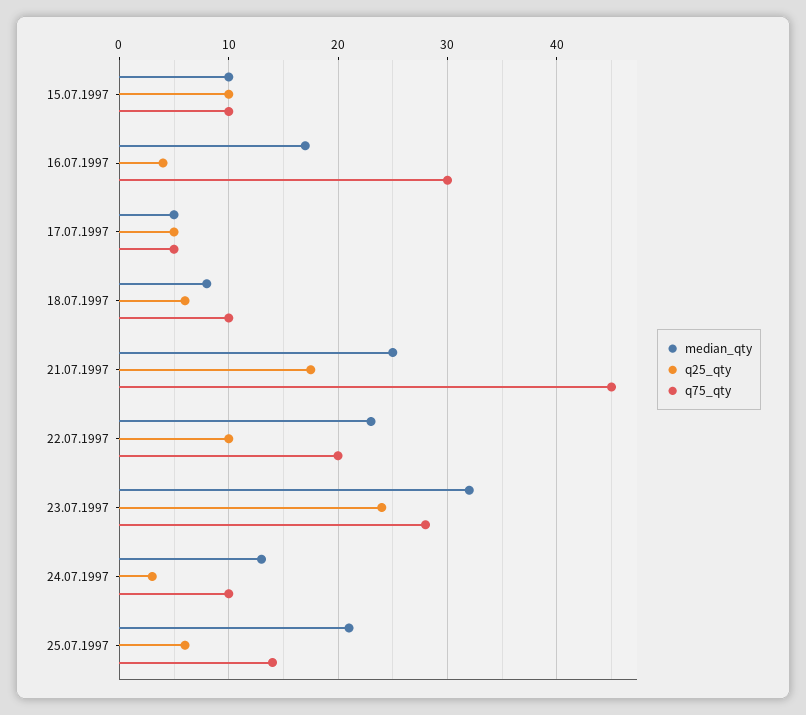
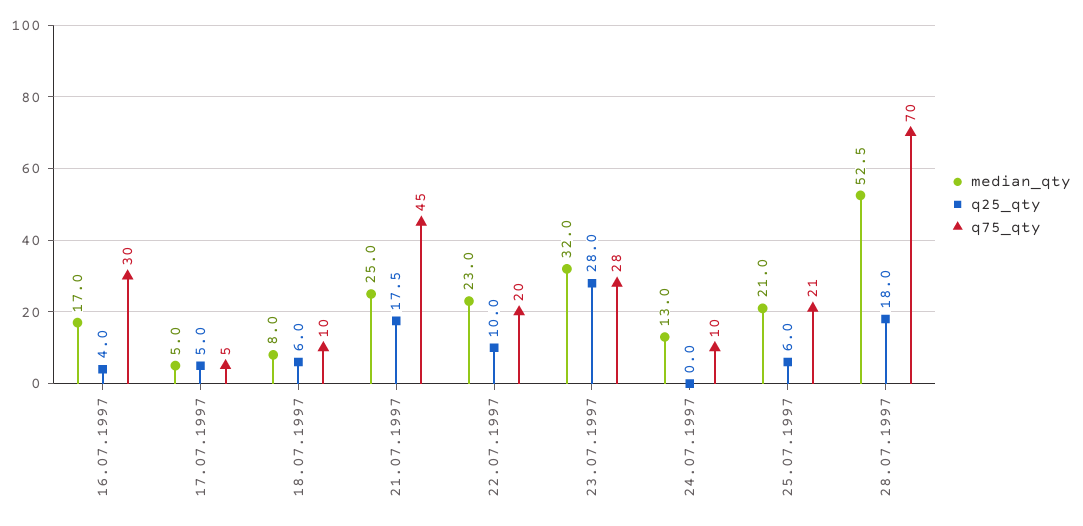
median_qty, 15.07.1997: 10 -> none
q25_qty, 15.07.1997: 10 -> none
q75_qty, 15.07.1997: 10 -> none
q25_qty, 23.07.1997: 24 -> 28
q25_qty, 24.07.1997: 3 -> 0
q75_qty, 25.07.1997: 14 -> 21
median_qty, 28.07.1997: none -> 52.5
q25_qty, 28.07.1997: none -> 18
q75_qty, 28.07.1997: none -> 70

